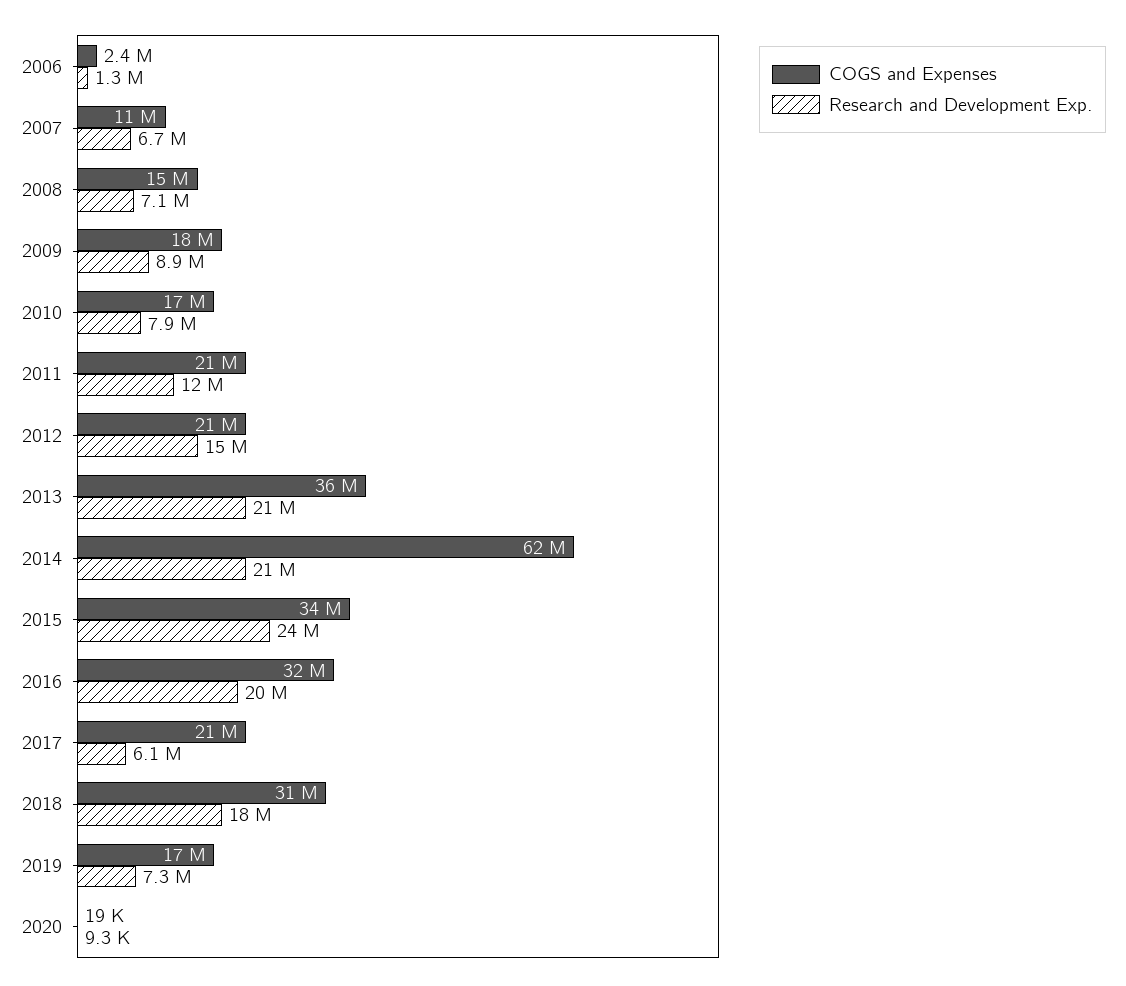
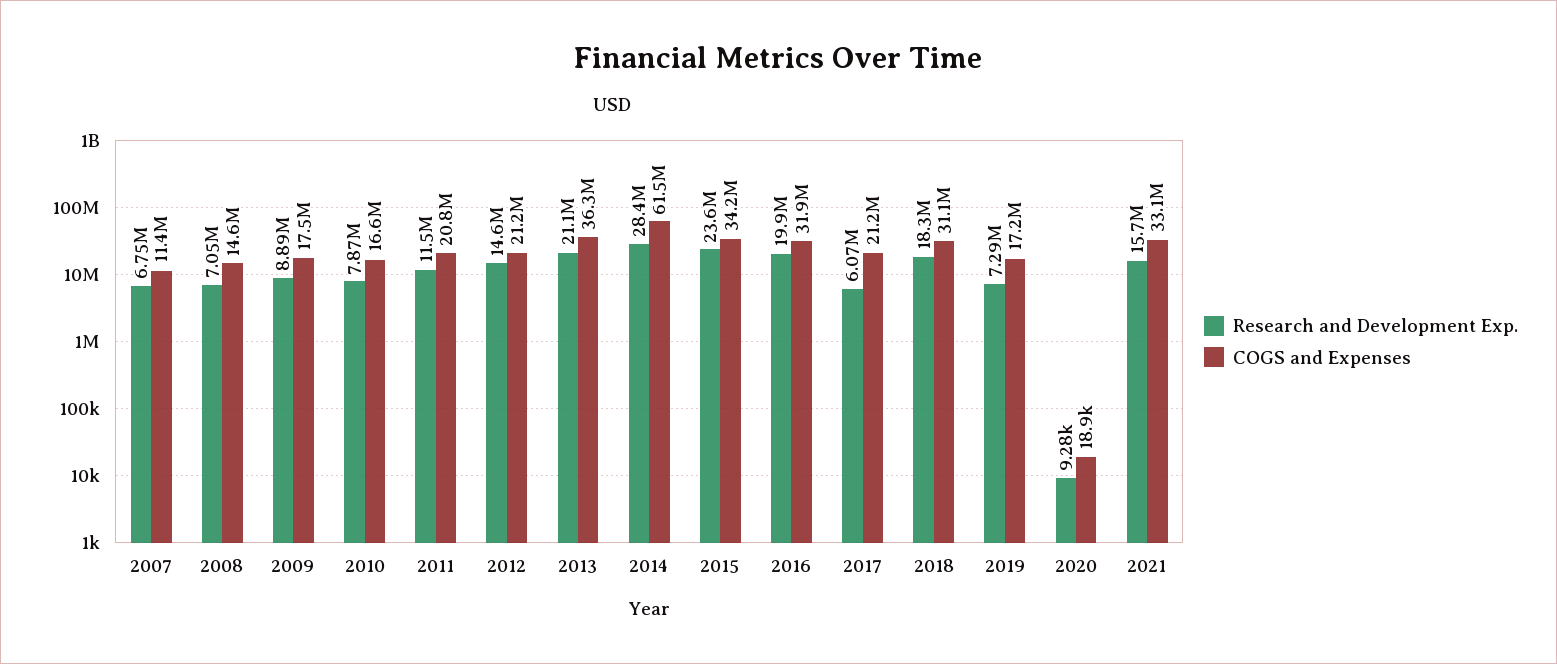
COGS and Expenses, 2006: 2400000 -> none
Research and Development Exp., 2006: 1300000 -> none
Research and Development Exp., 2014: 21000000 -> 28400000
Research and Development Exp., 2021: none -> 15700000
COGS and Expenses, 2021: none -> 33100000

